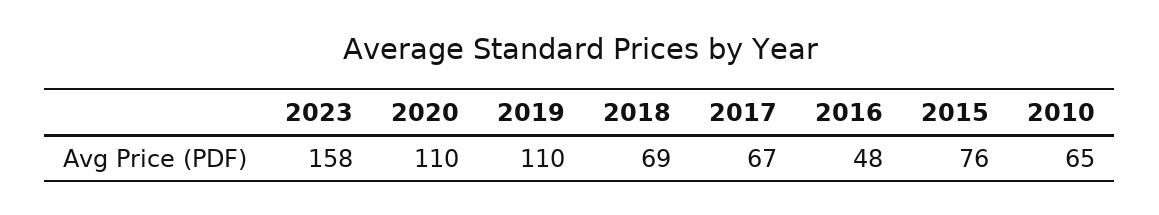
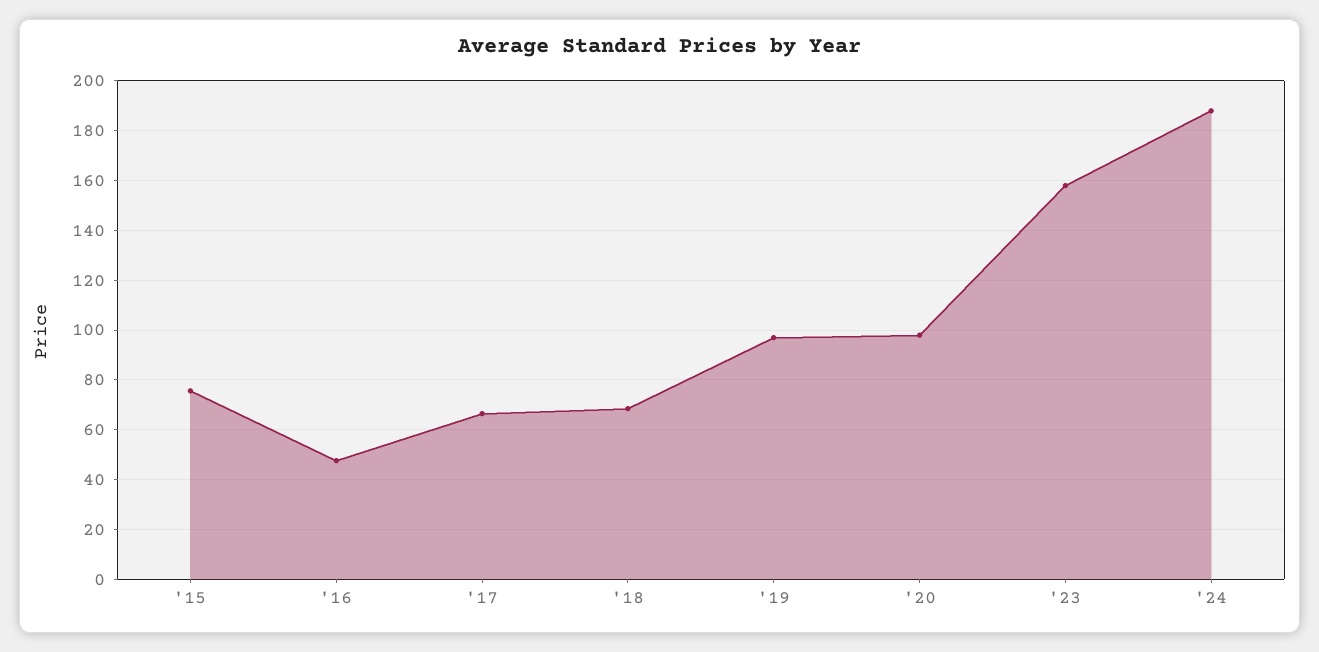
2020: 110 -> 97.5
2019: 110 -> 97.5
2010: 65 -> none
'24: none -> 187.5

